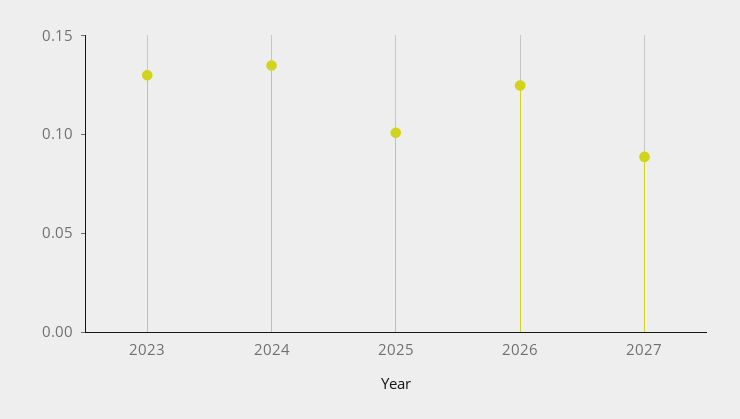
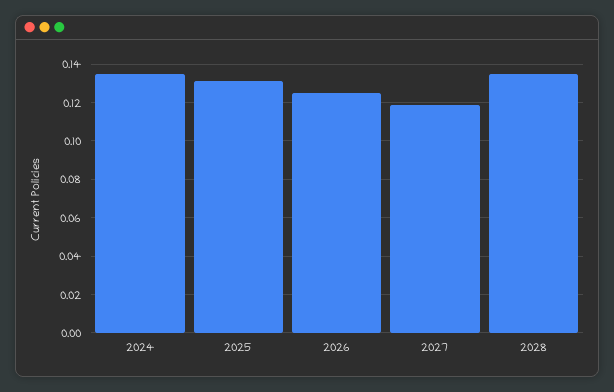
2023: 0.13 -> none
2025: 0.1 -> 0.13
2027: 0.09 -> 0.12
2028: none -> 0.135

